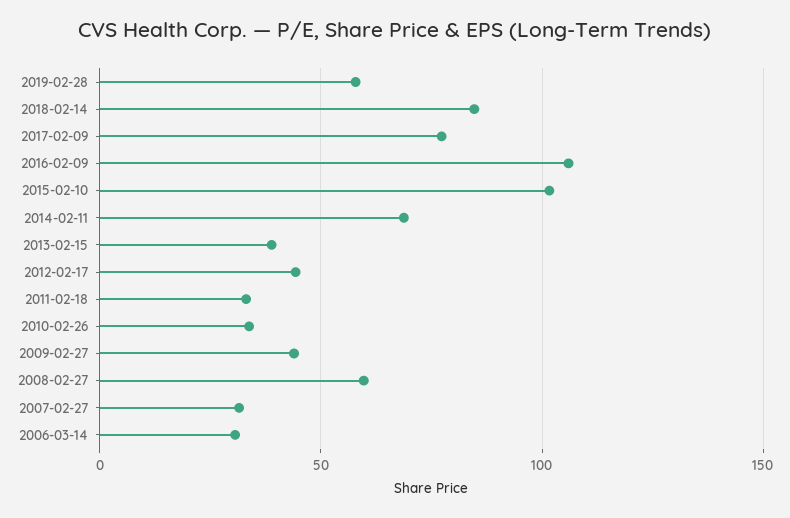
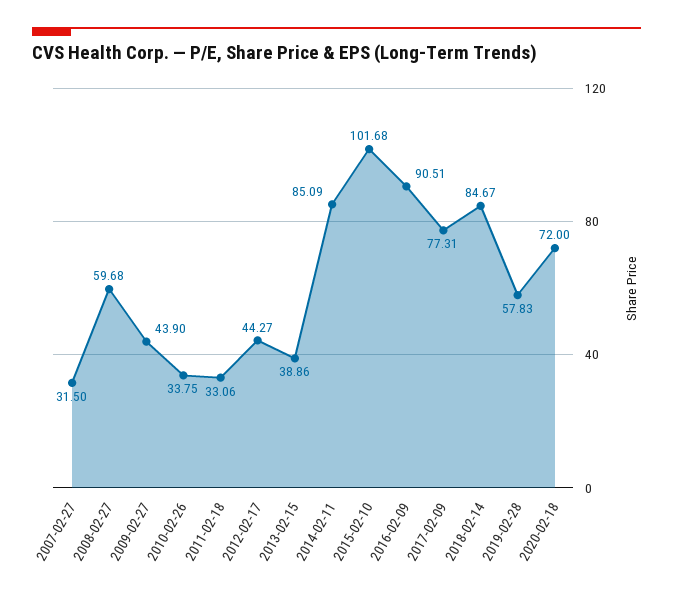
2016-02-09: 105 -> 90.51
2014-02-11: 70 -> 85.09
2006-03-14: 30 -> none
2020-02-18: none -> 72

